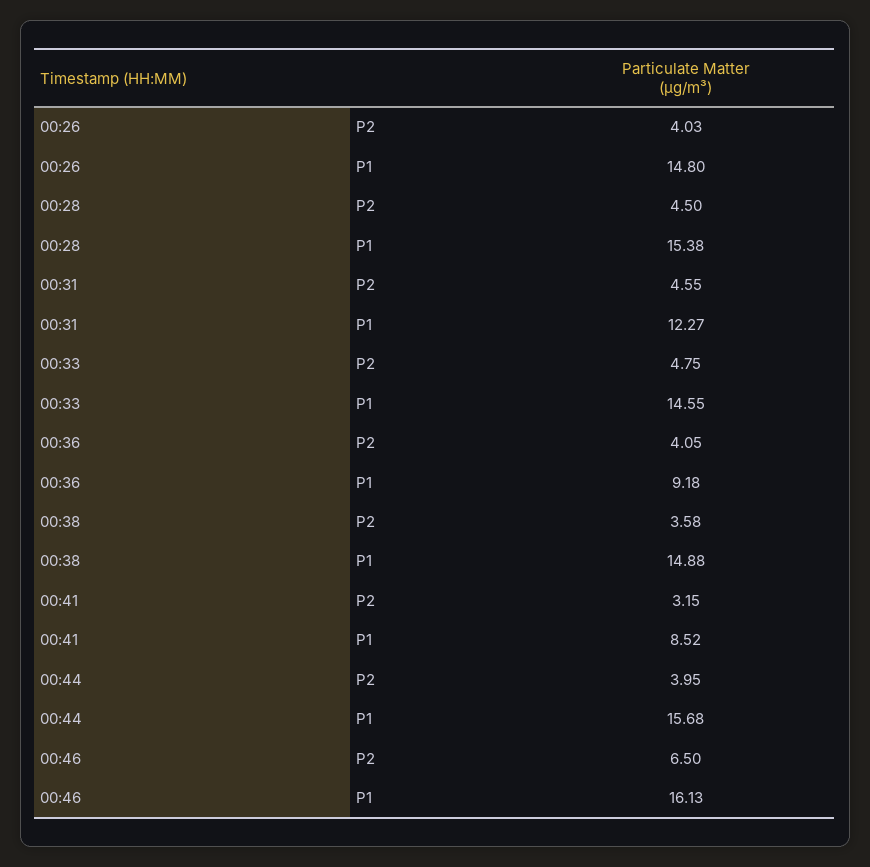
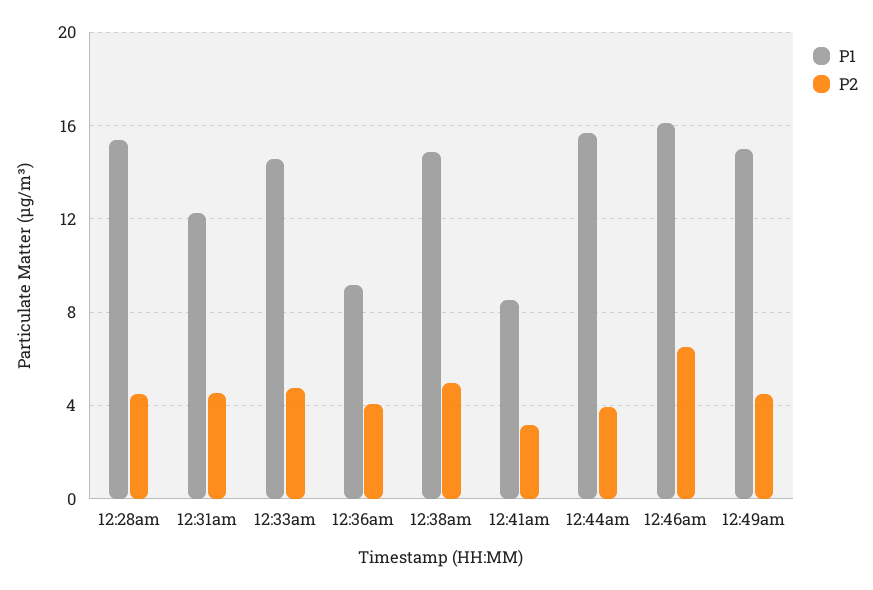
P2, 00:26: 4.03 -> none
P1, 00:26: 14.8 -> none
P2, 00:38: 3.58 -> 5
P1, 12:49am: none -> 15
P2, 12:49am: none -> 4.5

